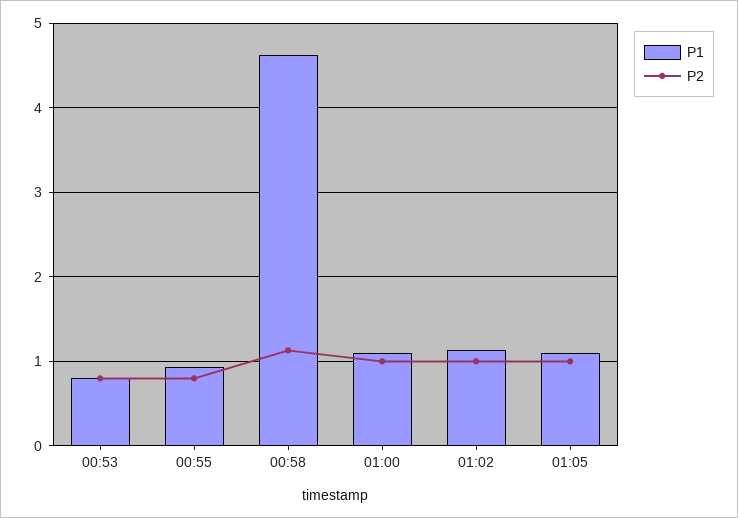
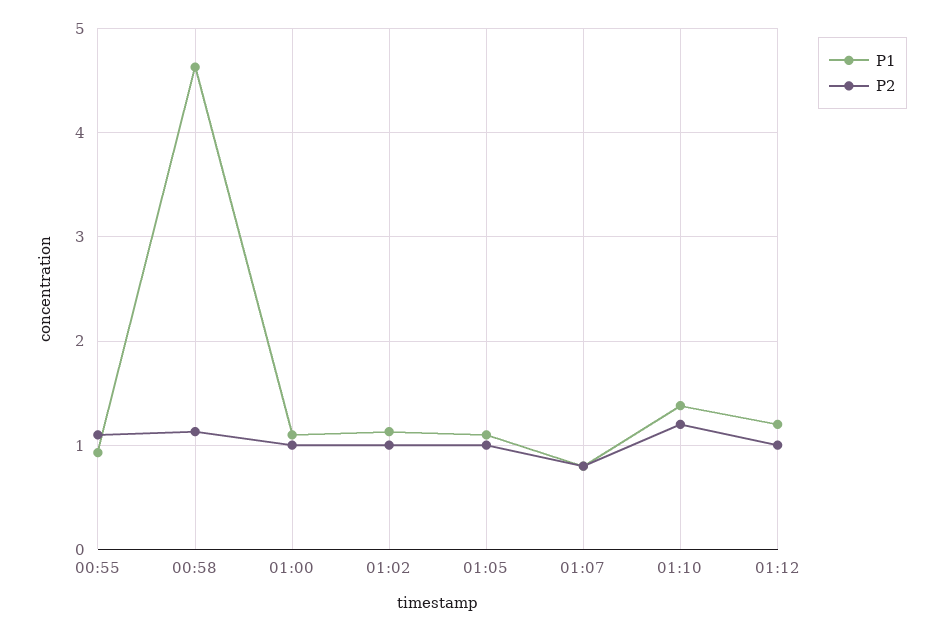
P1, 00:53: 0.8 -> none
P2, 00:53: 0.8 -> none
P2, 00:55: 0.8 -> 1.1
P1, 01:07: none -> 0.8
P2, 01:07: none -> 0.8
P1, 01:10: none -> 1.4
P2, 01:10: none -> 1.2
P1, 01:12: none -> 1.2
P2, 01:12: none -> 1

